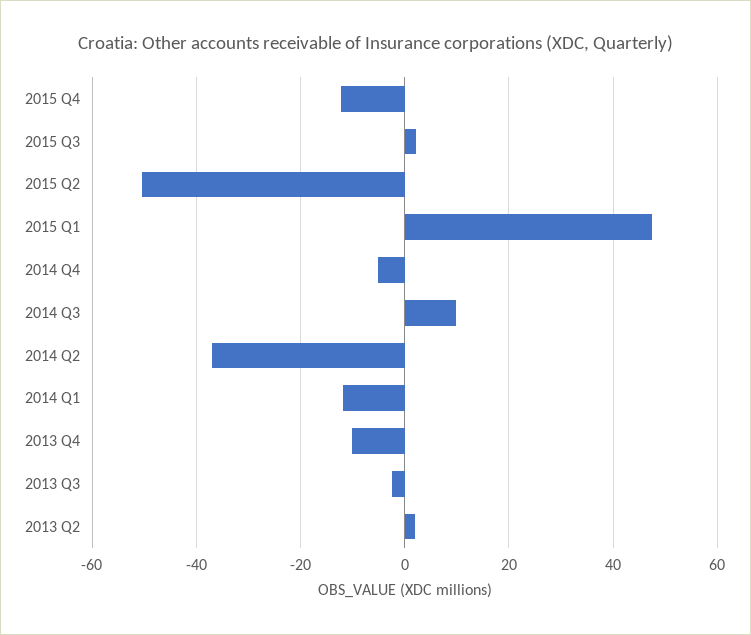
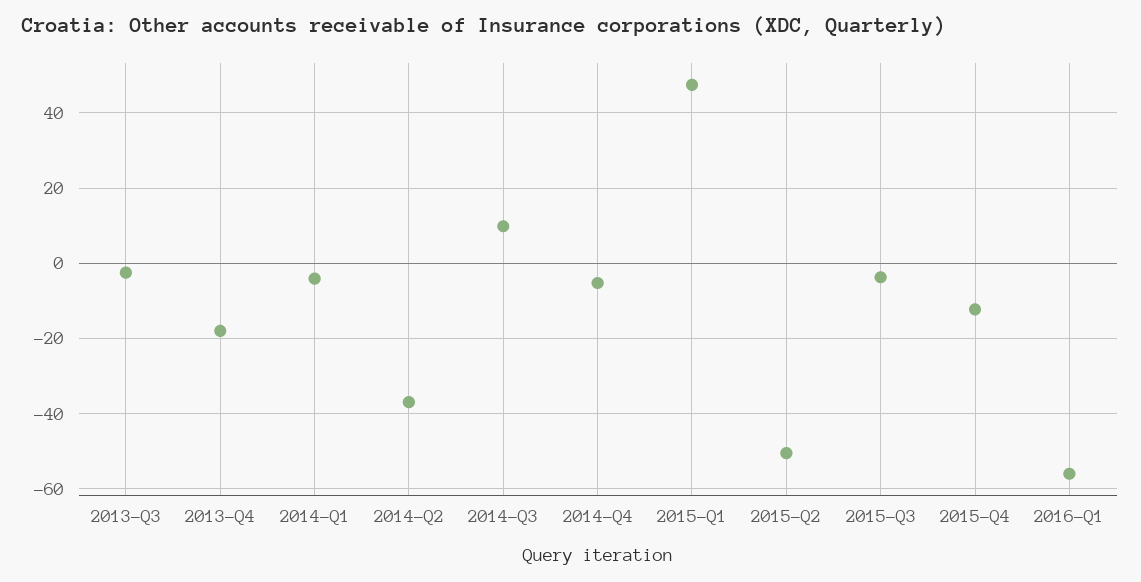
2015 Q3: 2 -> -4
2014 Q1: -12 -> -4
2013 Q4: -10 -> -18
2013 Q2: 2 -> none
2016-Q1: none -> -56

